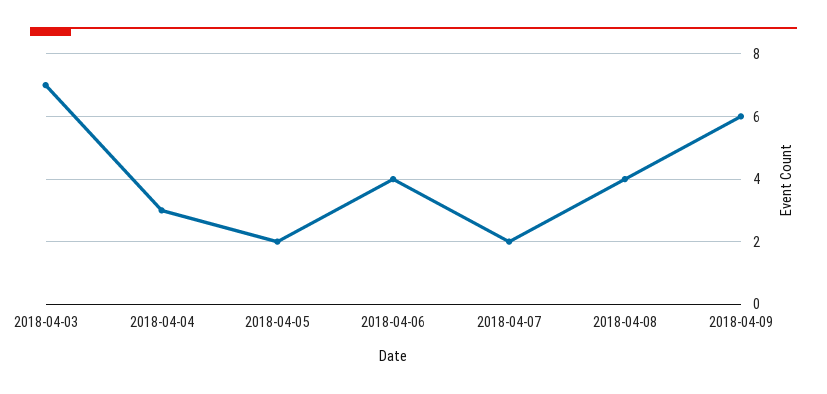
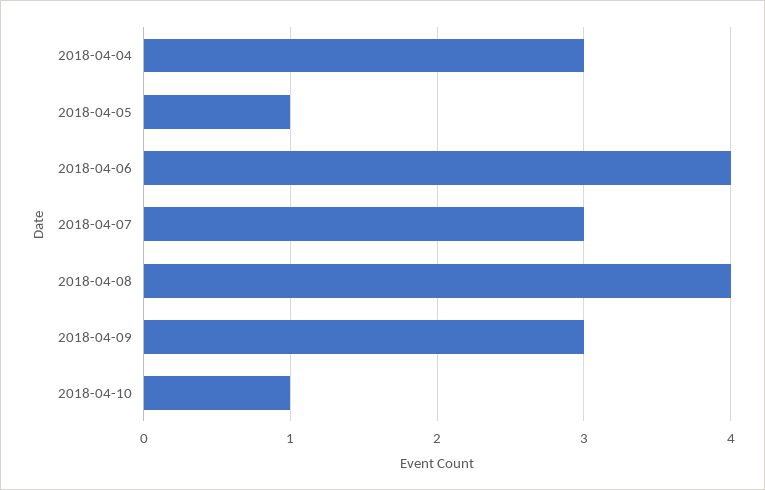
2018-04-03: 7 -> none
2018-04-05: 2 -> 1
2018-04-07: 2 -> 3
2018-04-09: 6 -> 3
2018-04-10: none -> 1

